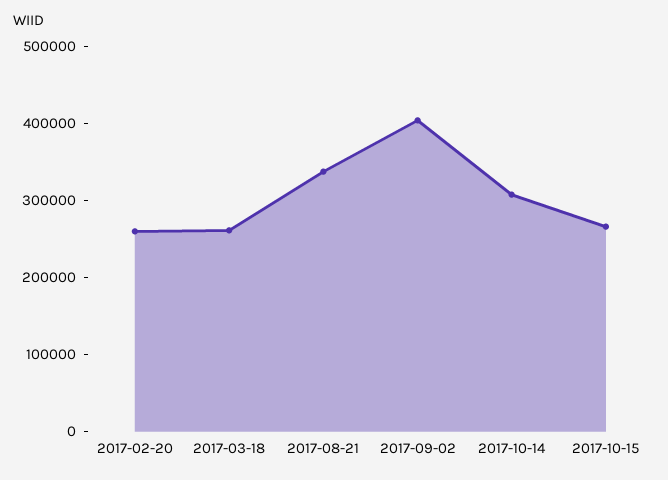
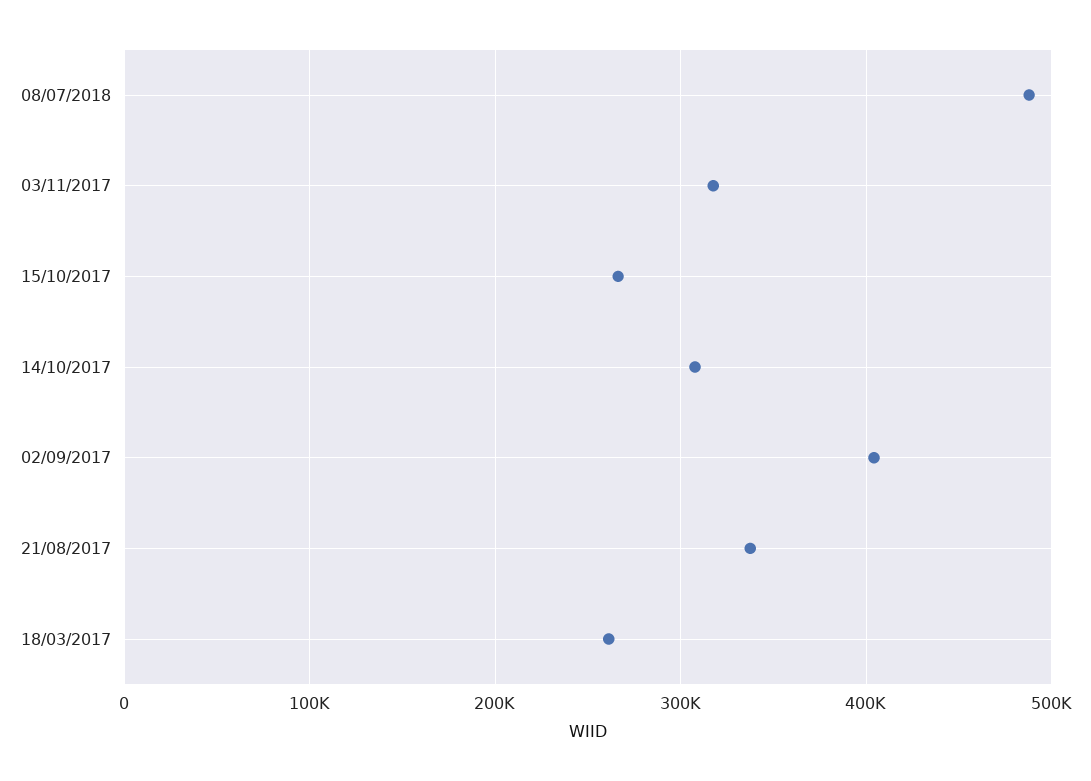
2017-02-20: 260000 -> none
08/07/2018: none -> 490000
03/11/2017: none -> 320000

